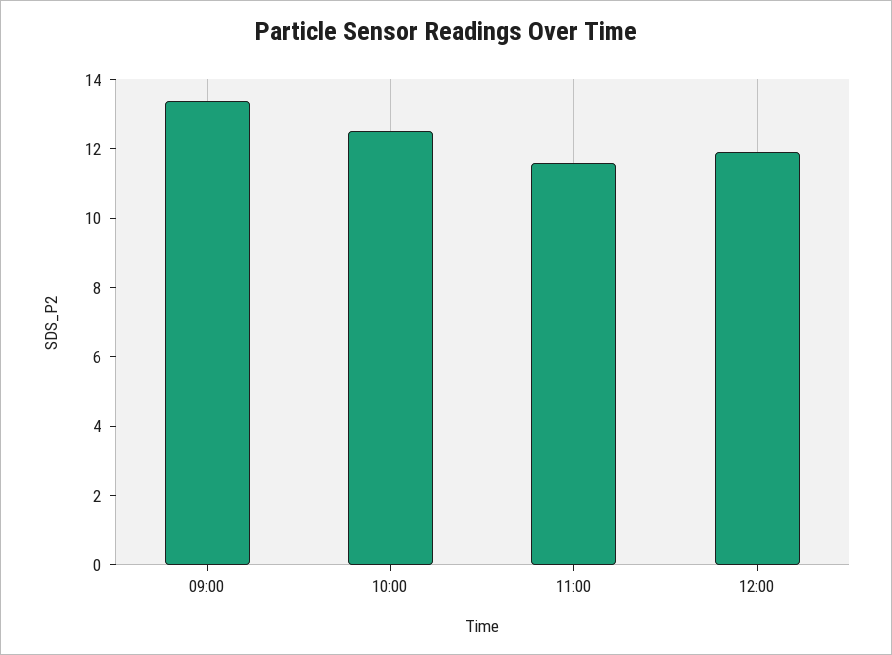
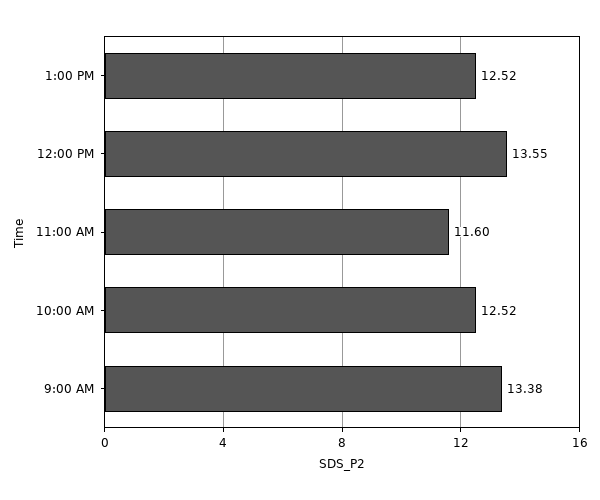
12:00: 12 -> 13.55
1:00 PM: none -> 12.52

